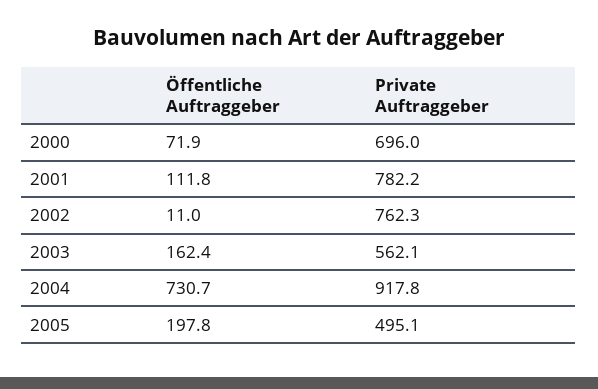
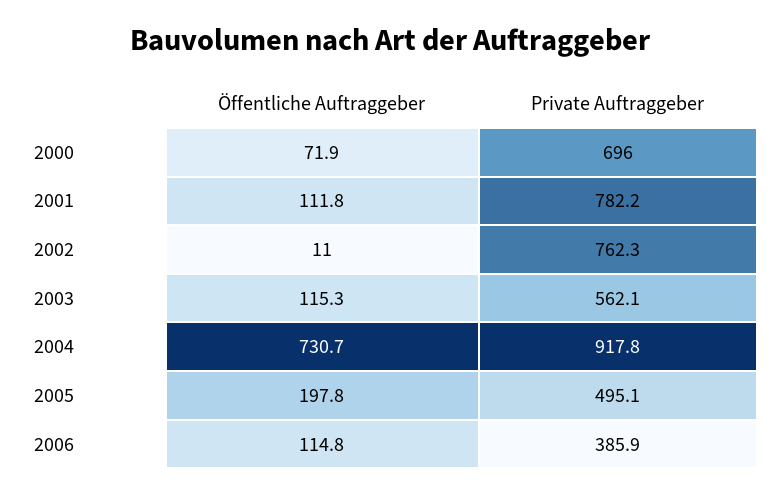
Öffentliche Auftraggeber, 2003: 162.4 -> 115.3
Öffentliche Auftraggeber, 2006: none -> 114.8
Private Auftraggeber, 2006: none -> 385.9

